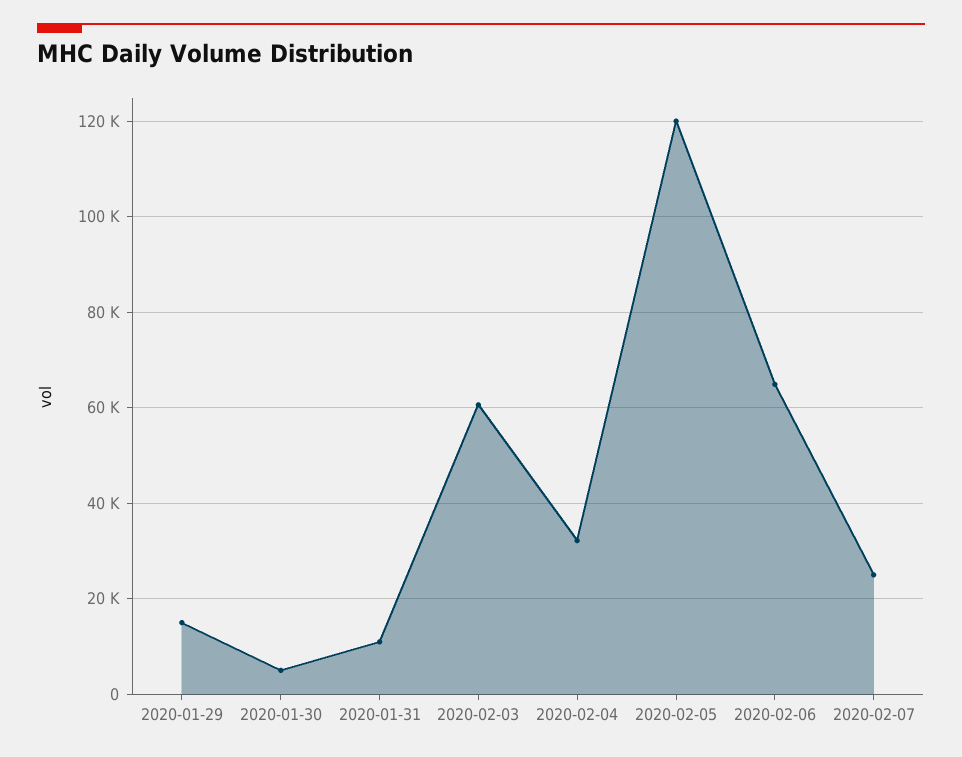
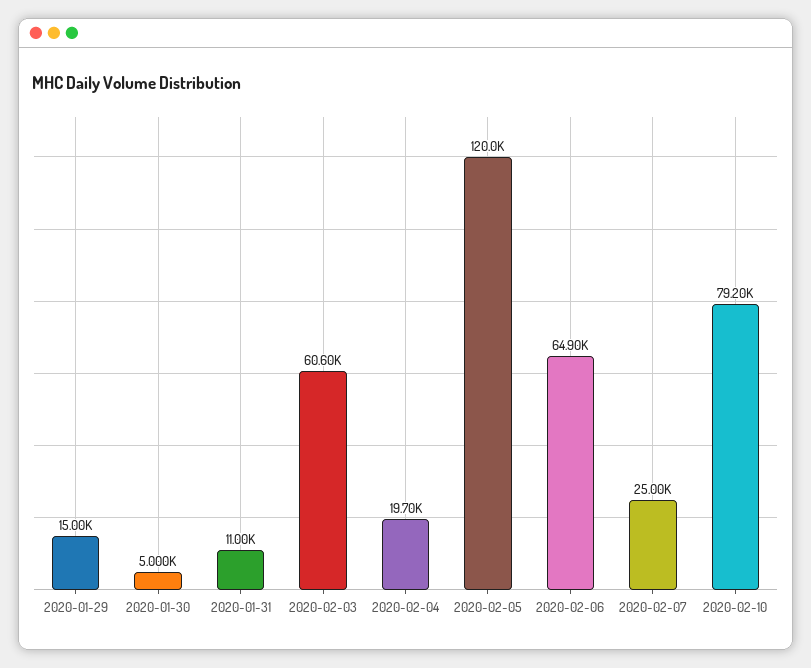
2020-02-04: 32000 -> 19700
2020-02-10: none -> 79200

